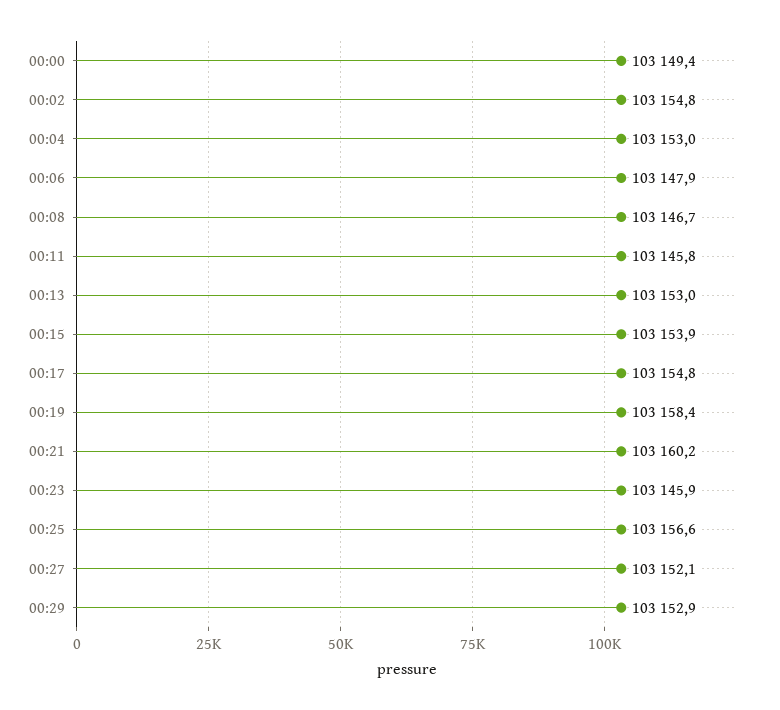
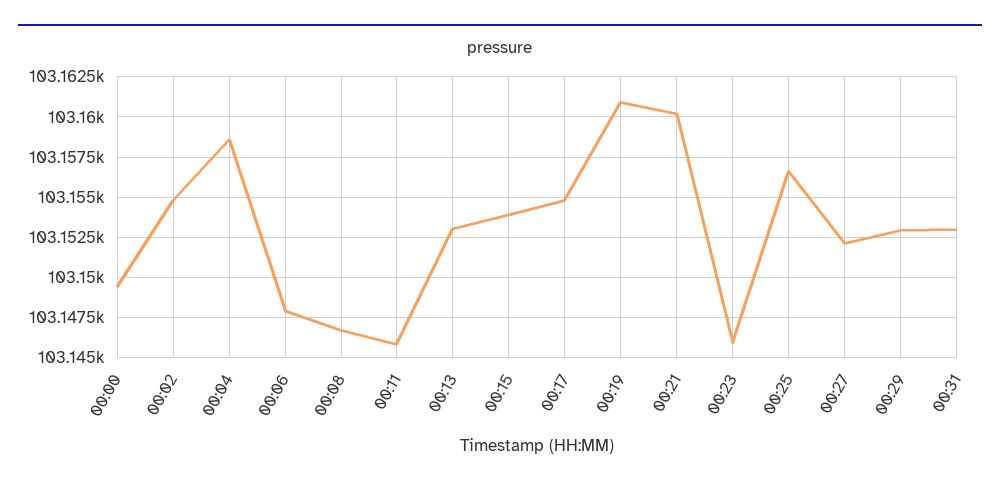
00:04: 103153 -> 103158.5
00:19: 103158.4 -> 103161
00:31: none -> 103153

